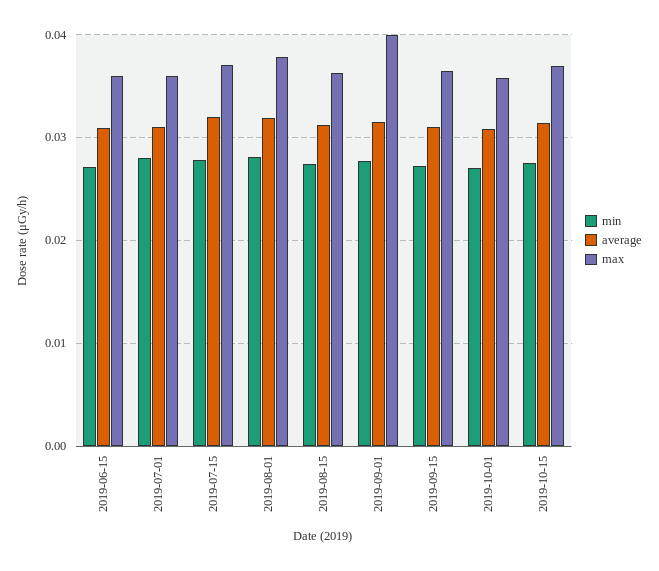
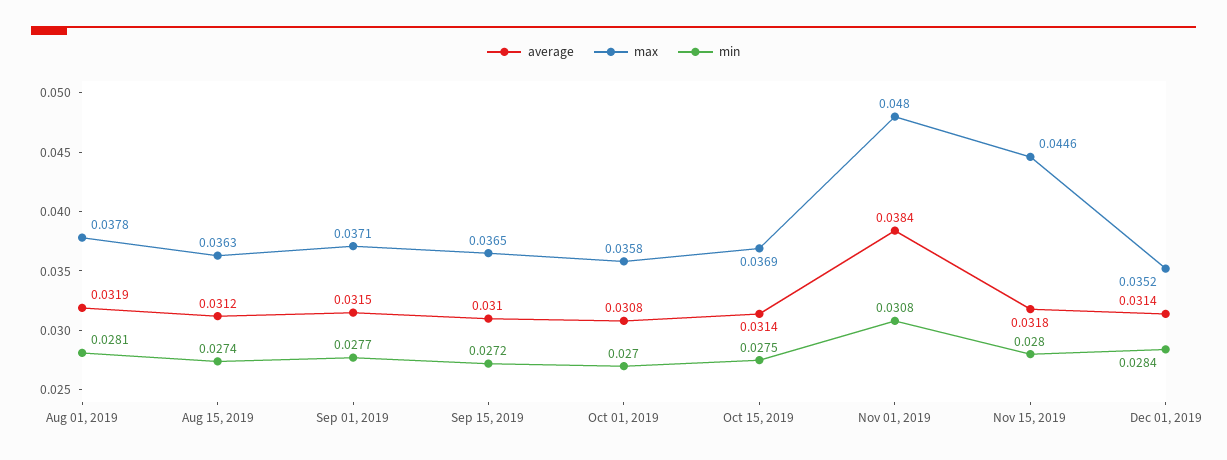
min, 2019-06-15: 0.027 -> none
average, 2019-06-15: 0.031 -> none
max, 2019-06-15: 0.036 -> none
min, 2019-07-01: 0.028 -> none
average, 2019-07-01: 0.031 -> none
max, 2019-07-01: 0.036 -> none
min, 2019-07-15: 0.028 -> none
average, 2019-07-15: 0.032 -> none
max, 2019-07-15: 0.037 -> none
max, 2019-09-01: 0.04 -> 0.0371
average, Nov 01, 2019: none -> 0.0384
max, Nov 01, 2019: none -> 0.048
min, Nov 01, 2019: none -> 0.0308
average, Nov 15, 2019: none -> 0.0318
max, Nov 15, 2019: none -> 0.0446
min, Nov 15, 2019: none -> 0.028
average, Dec 01, 2019: none -> 0.0314
max, Dec 01, 2019: none -> 0.0352
min, Dec 01, 2019: none -> 0.0284

